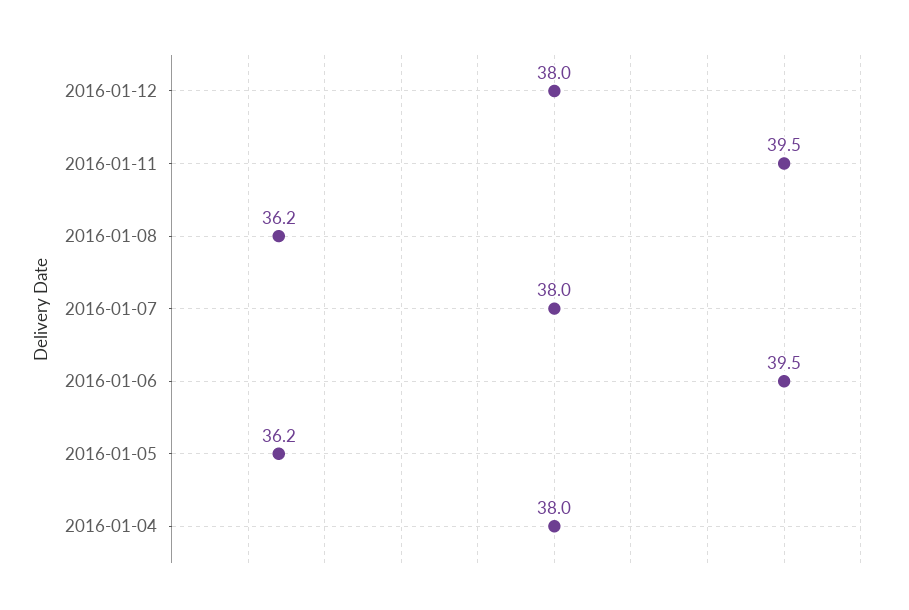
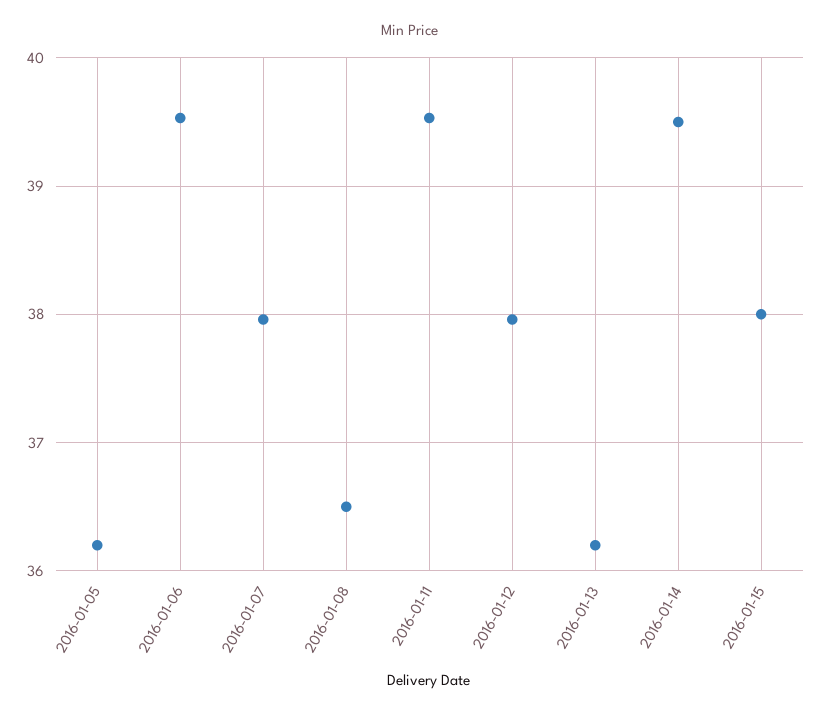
2016-01-08: 36.2 -> 36.5
2016-01-04: 38 -> none
2016-01-13: none -> 36.2
2016-01-14: none -> 39.5
2016-01-15: none -> 38

